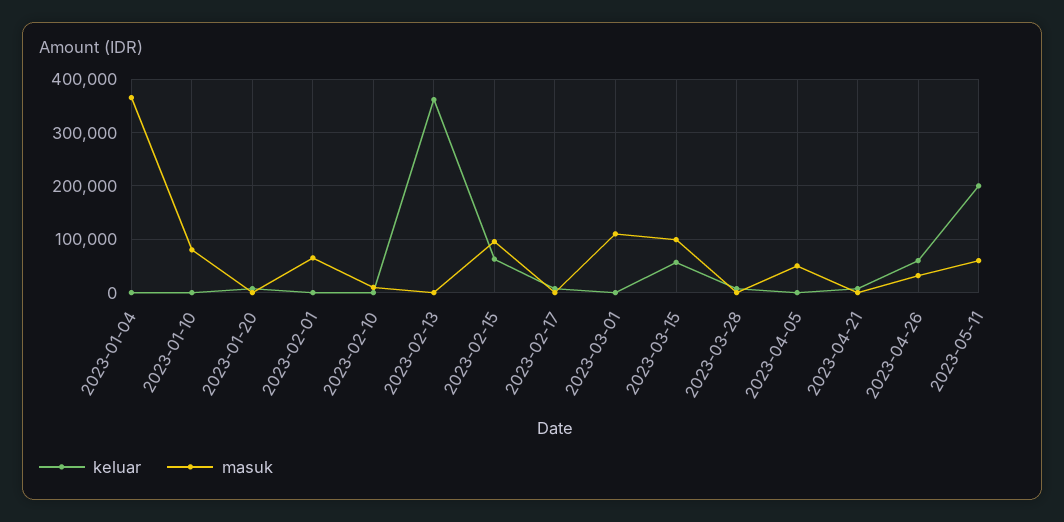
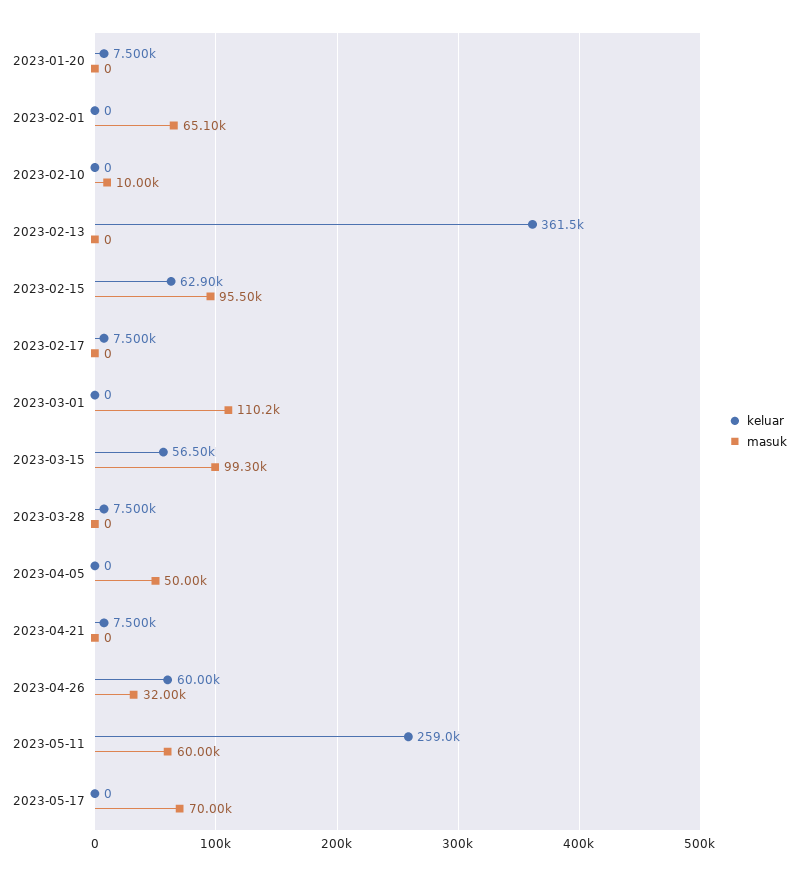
keluar, 2023-01-04: 0 -> none
masuk, 2023-01-04: 360000 -> none
keluar, 2023-01-10: 0 -> none
masuk, 2023-01-10: 80000 -> none
keluar, 2023-05-11: 200000 -> 259000
keluar, 2023-05-17: none -> 0
masuk, 2023-05-17: none -> 70000

